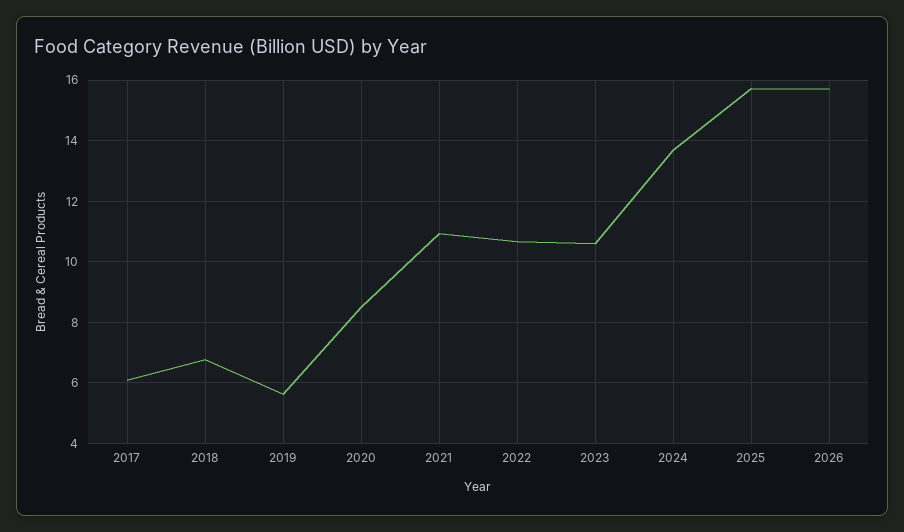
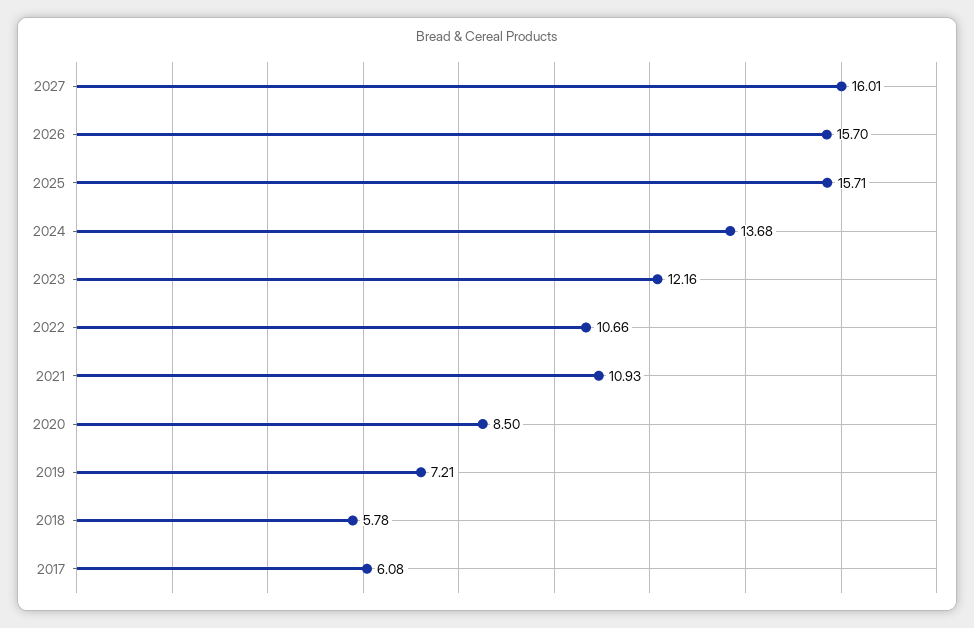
2018: 6.8 -> 5.78
2019: 5.6 -> 7.21
2023: 10.6 -> 12.16
2027: none -> 16.01

